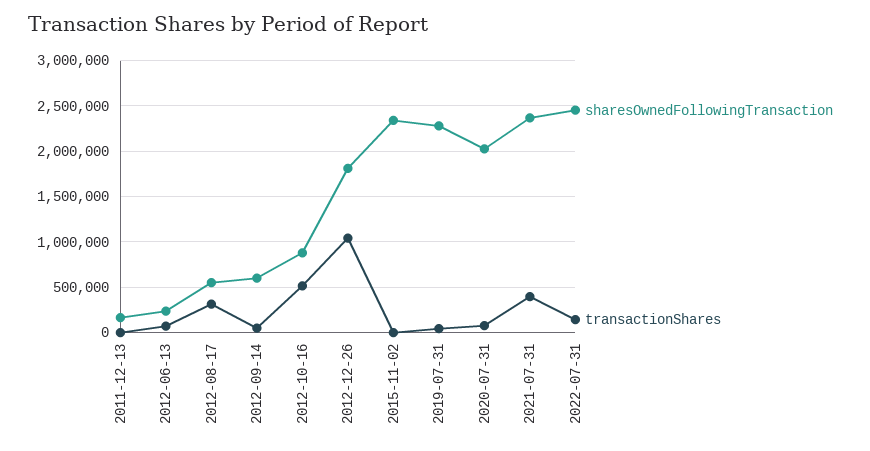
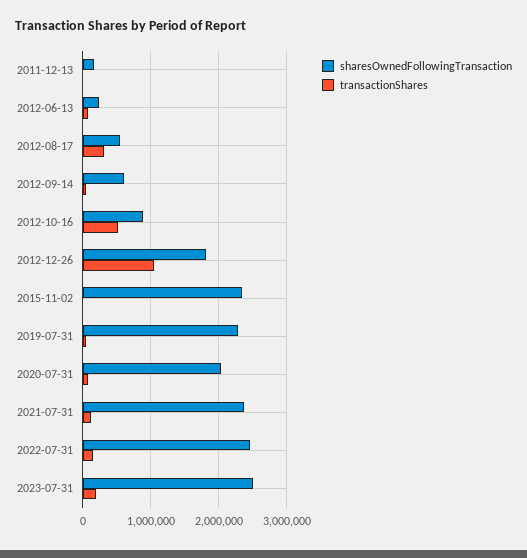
transactionShares, 2021-07-31: 400000 -> 100000
sharesOwnedFollowingTransaction, 2023-07-31: none -> 2500000
transactionShares, 2023-07-31: none -> 200000

